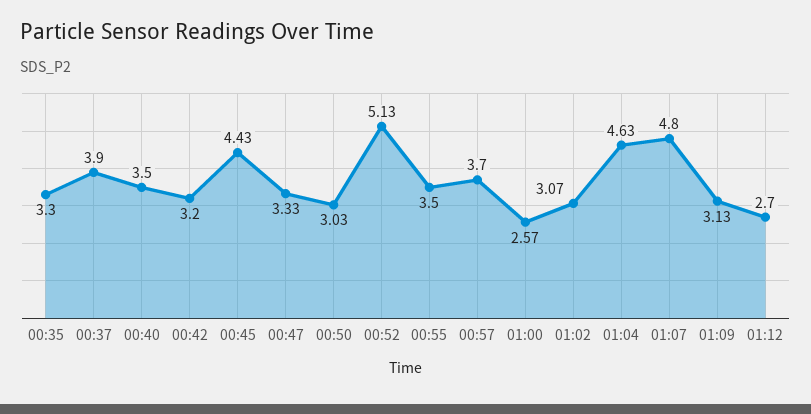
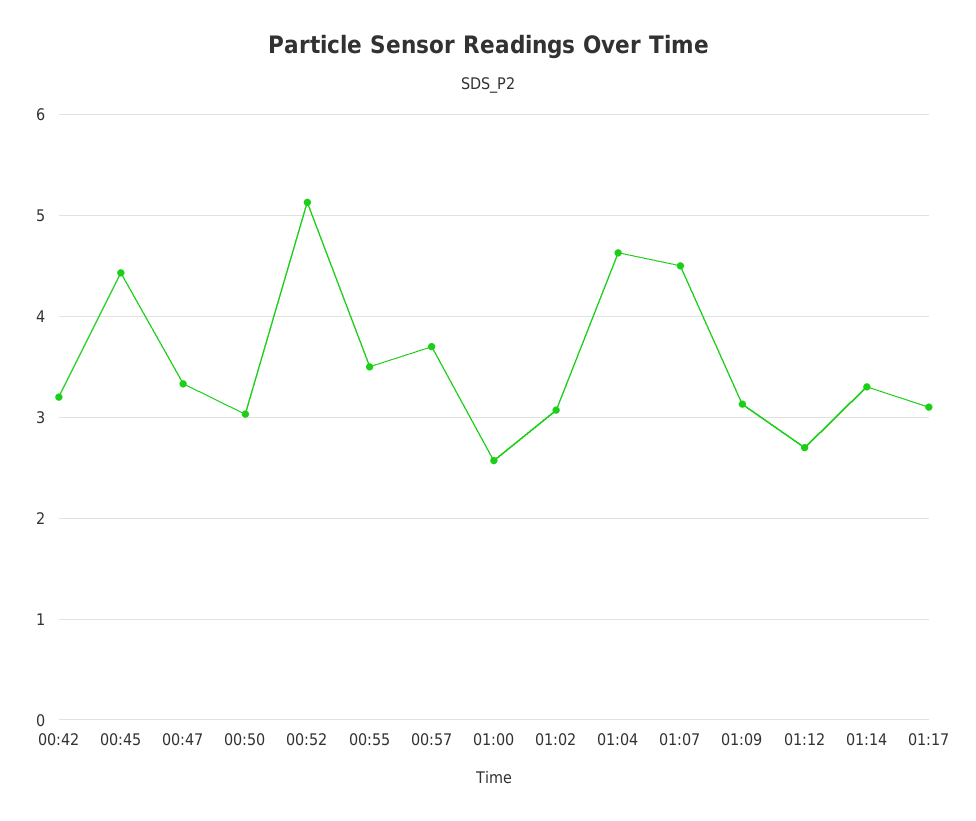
00:35: 3.3 -> none
00:37: 3.9 -> none
00:40: 3.5 -> none
01:07: 4.8 -> 4.5
01:14: none -> 3.3
01:17: none -> 3.1

